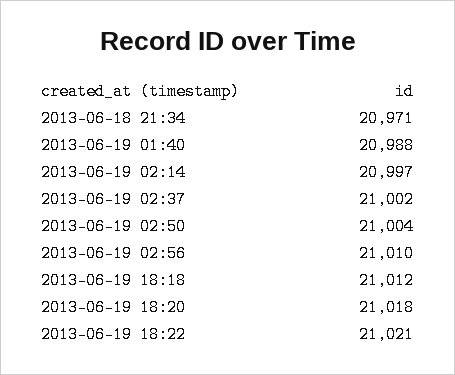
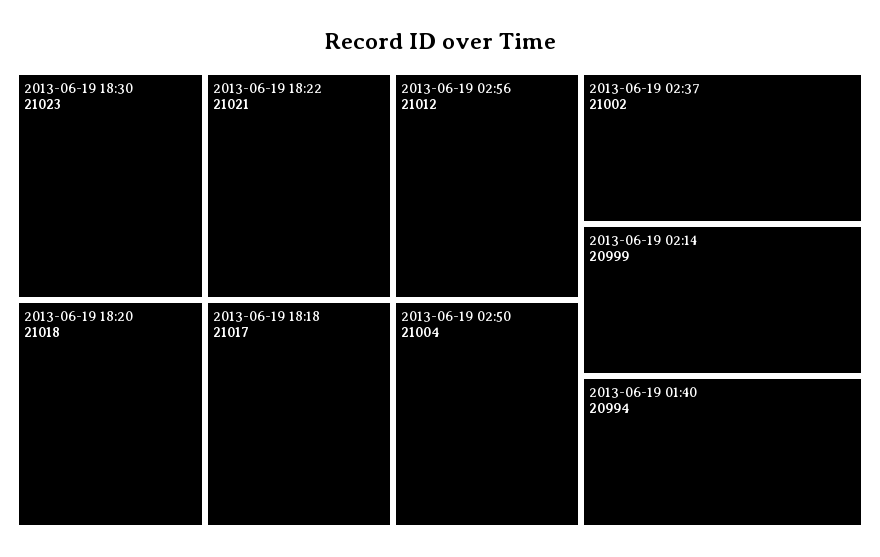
2013-06-18 21:34: 20971 -> none
2013-06-19 01:40: 20988 -> 20994
2013-06-19 02:14: 20997 -> 20999
2013-06-19 02:56: 21010 -> 21012
2013-06-19 18:18: 21012 -> 21017
2013-06-19 18:30: none -> 21023

